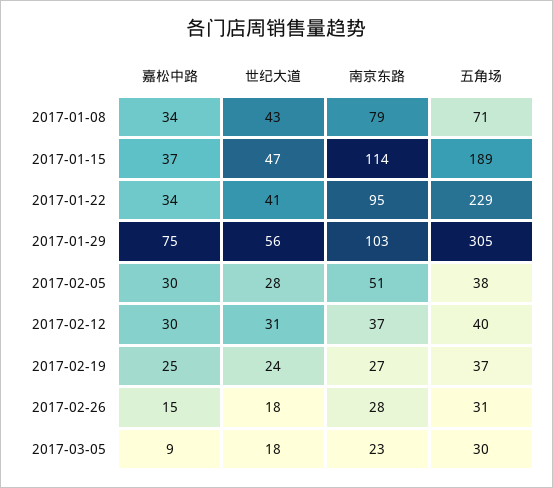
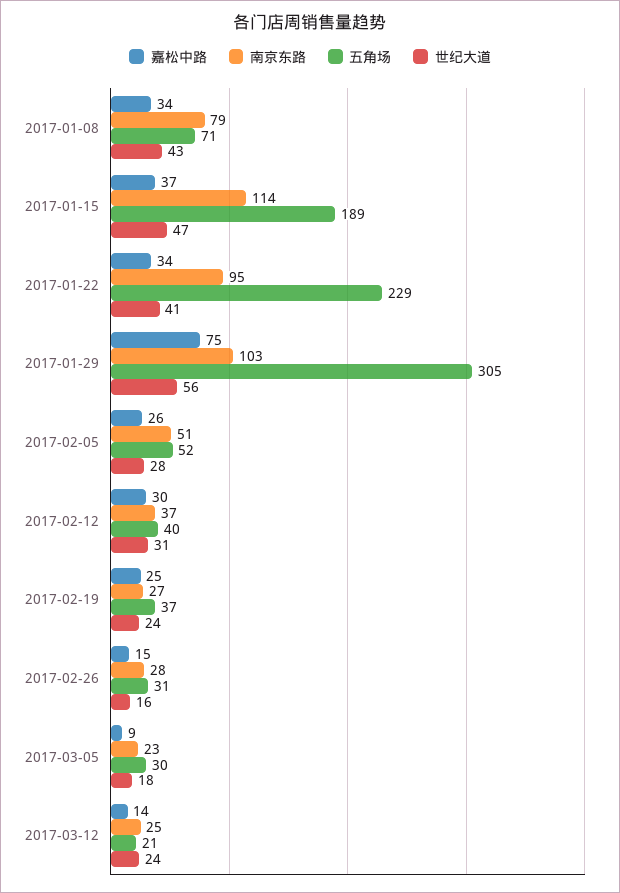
嘉松中路, 2017-02-05: 30 -> 26
五角场, 2017-02-05: 38 -> 52
世纪大道, 2017-02-26: 18 -> 16
嘉松中路, 2017-03-12: none -> 14
南京东路, 2017-03-12: none -> 25
五角场, 2017-03-12: none -> 21
世纪大道, 2017-03-12: none -> 24

